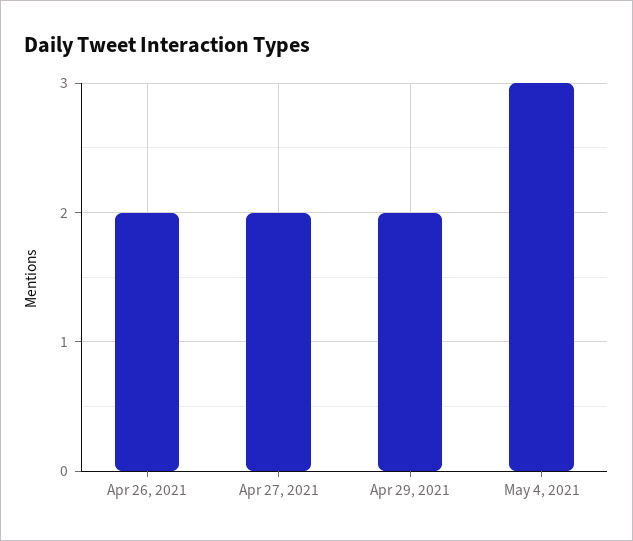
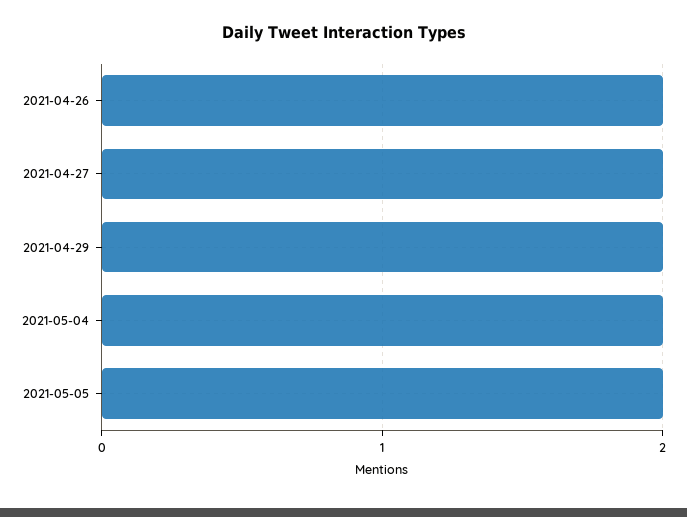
May 4, 2021: 3 -> 2
2021-05-05: none -> 2

